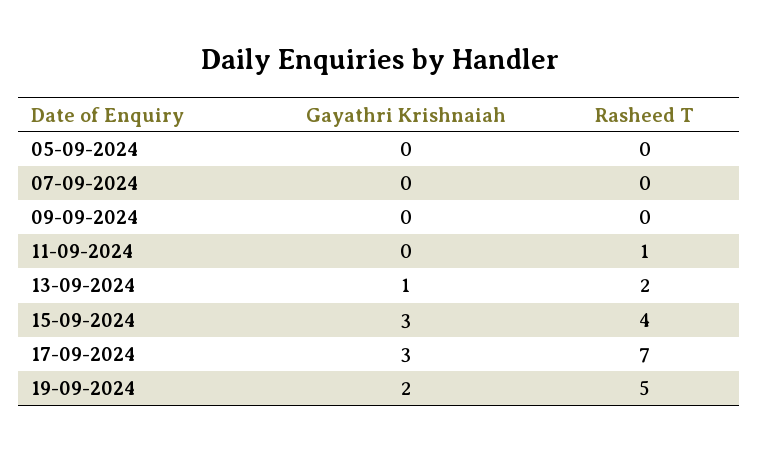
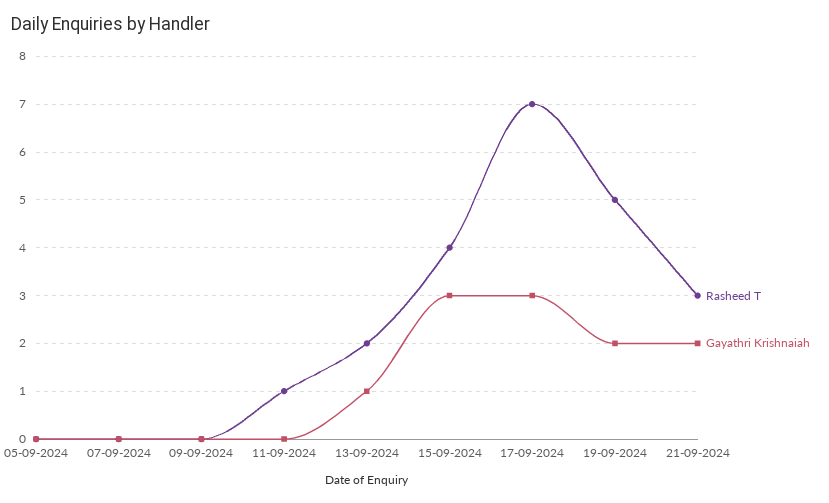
Rasheed T, 21-09-2024: none -> 3
Gayathri Krishnaiah, 21-09-2024: none -> 2

